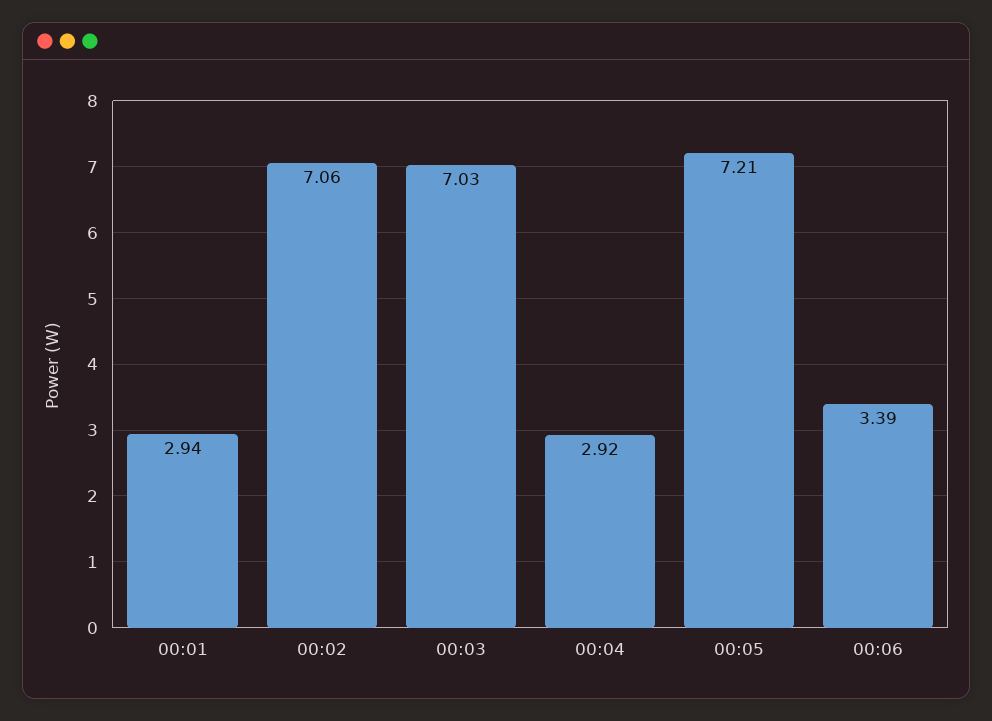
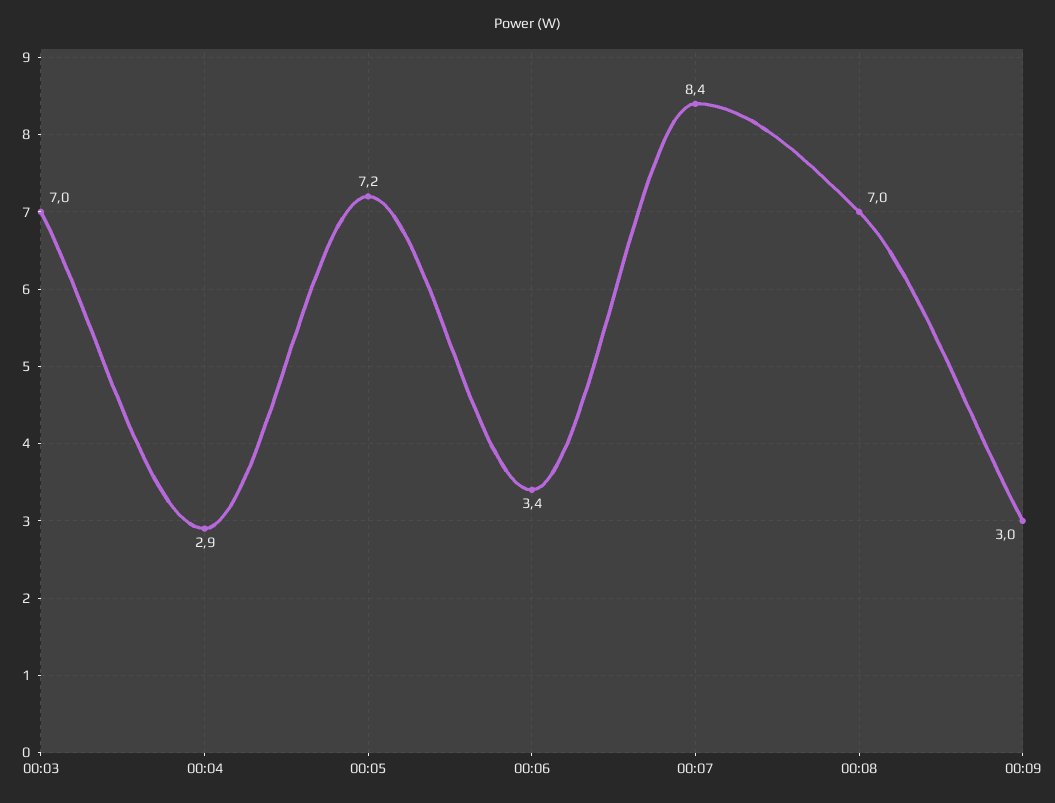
00:01: 2.94 -> none
00:02: 7.06 -> none
00:07: none -> 8.4
00:08: none -> 7
00:09: none -> 3

